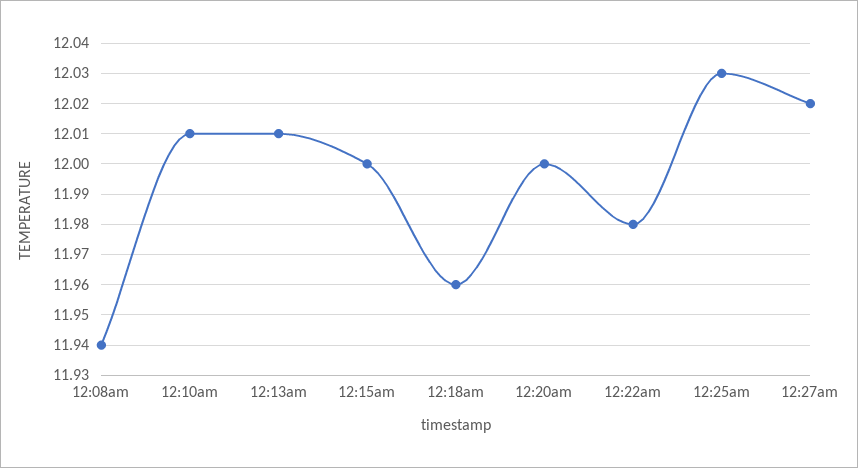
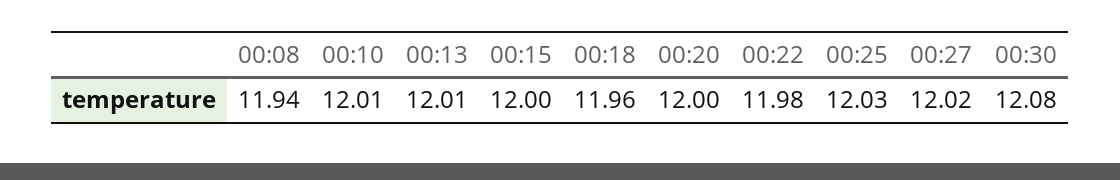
00:30: none -> 12.08

